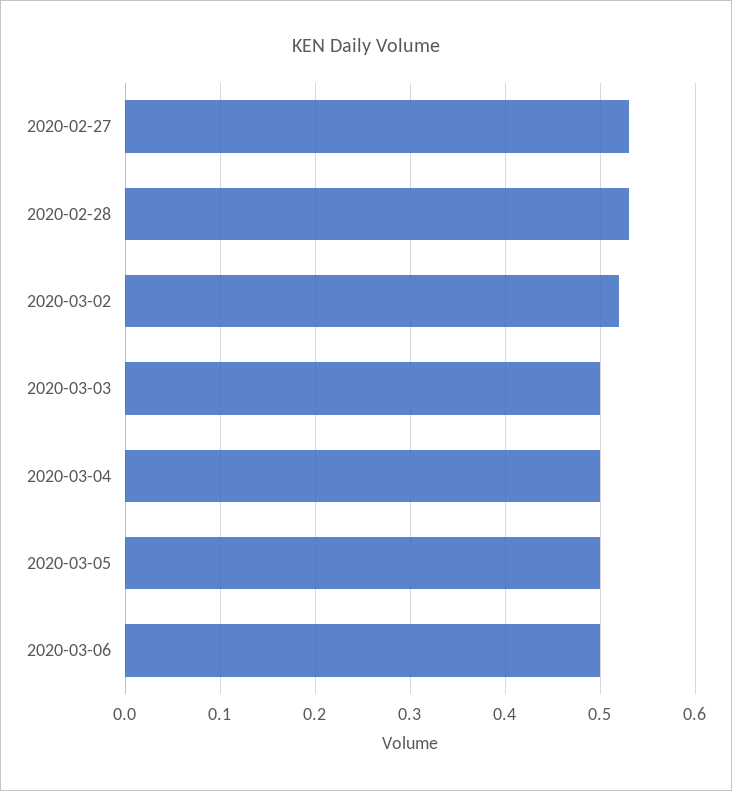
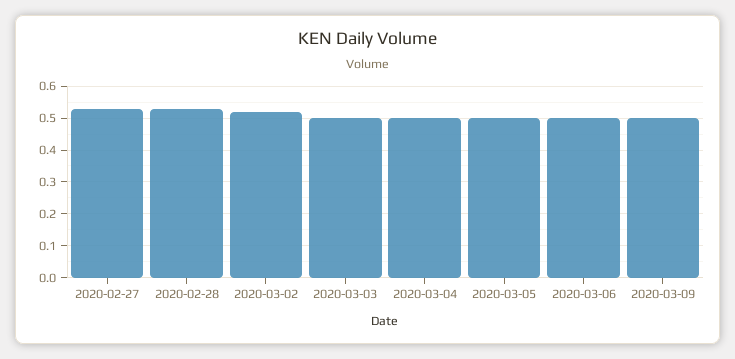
2020-03-09: none -> 0.5

